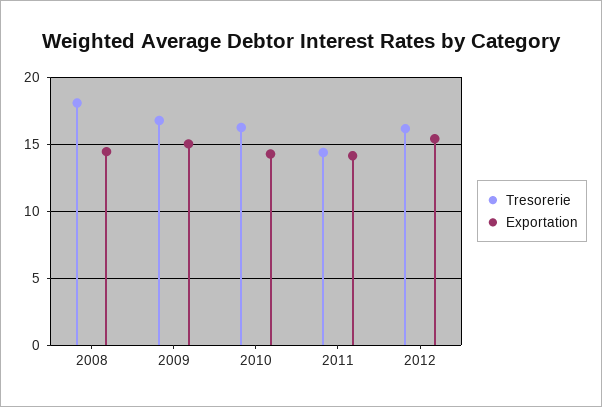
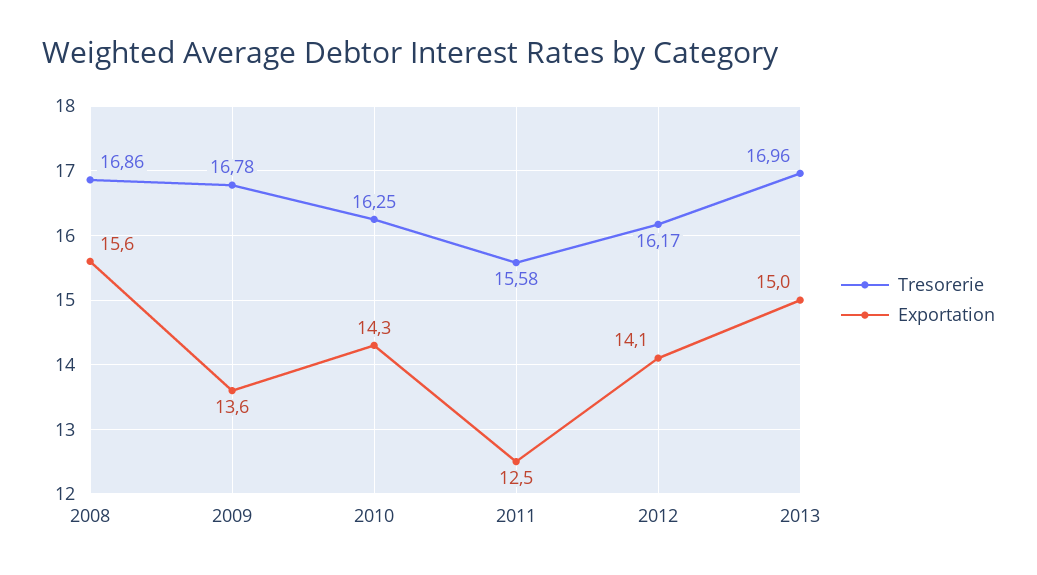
Tresorerie, 2008: 18 -> 16.86
Exportation, 2008: 14.5 -> 15.6
Exportation, 2009: 15 -> 13.6
Tresorerie, 2011: 14.5 -> 15.58
Exportation, 2011: 14 -> 12.5
Exportation, 2012: 15.5 -> 14.1
Tresorerie, 2013: none -> 16.96
Exportation, 2013: none -> 15

